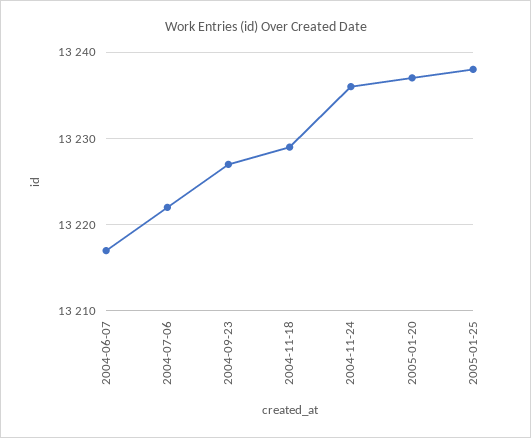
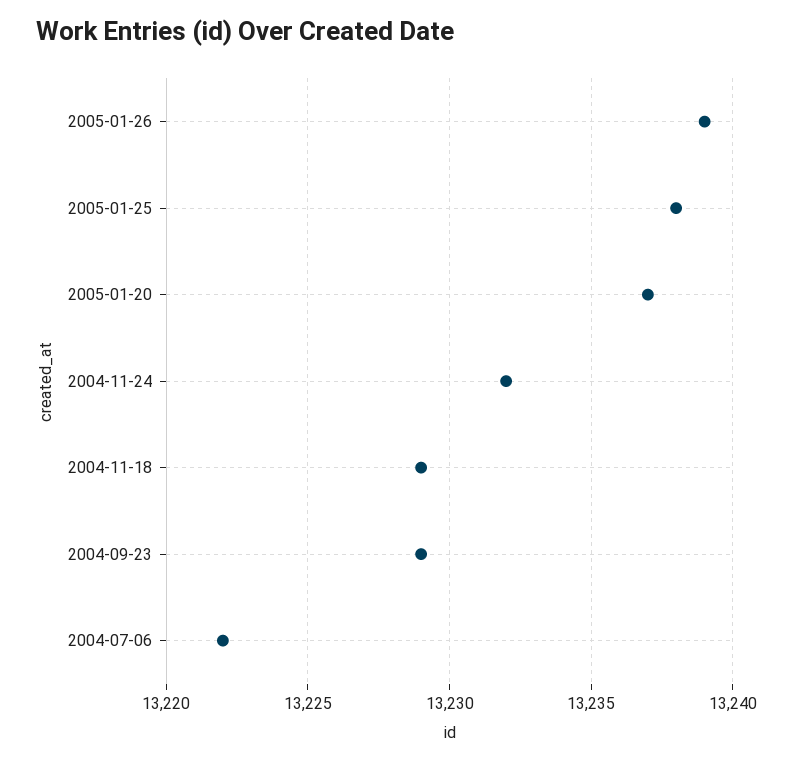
2004-06-07: 13217 -> none
2004-09-23: 13227 -> 13229
2004-11-24: 13236 -> 13232
2005-01-26: none -> 13239

